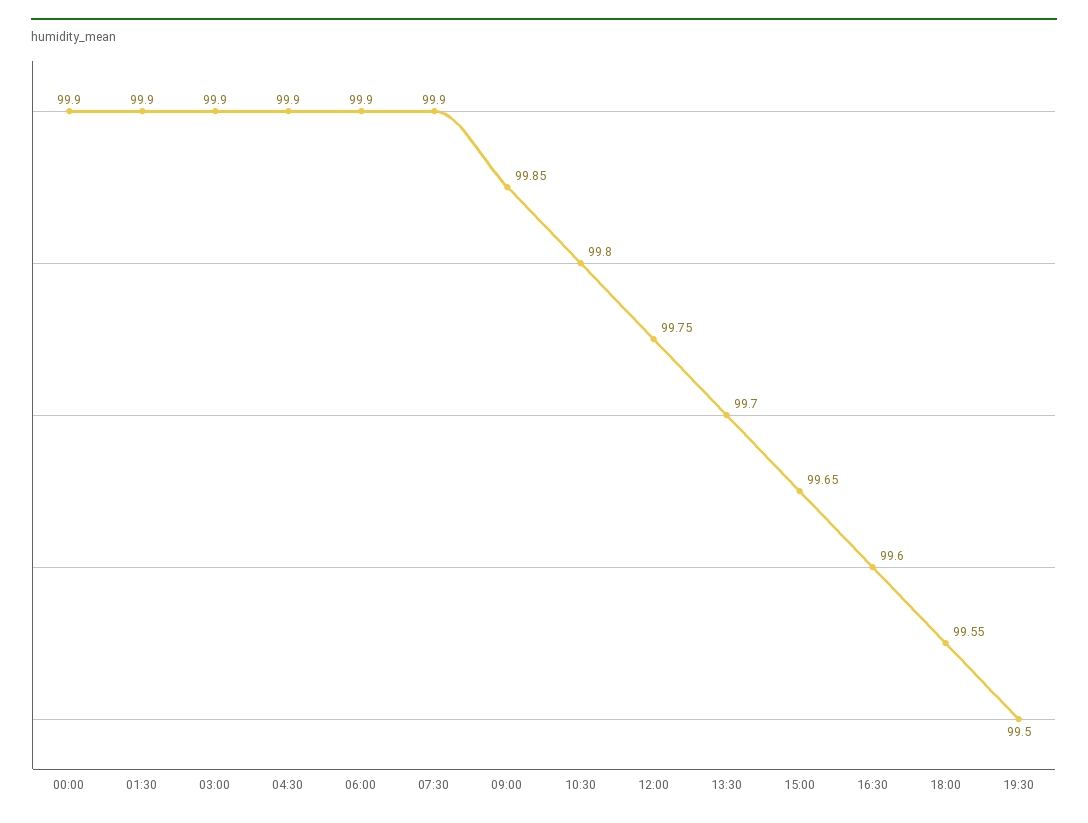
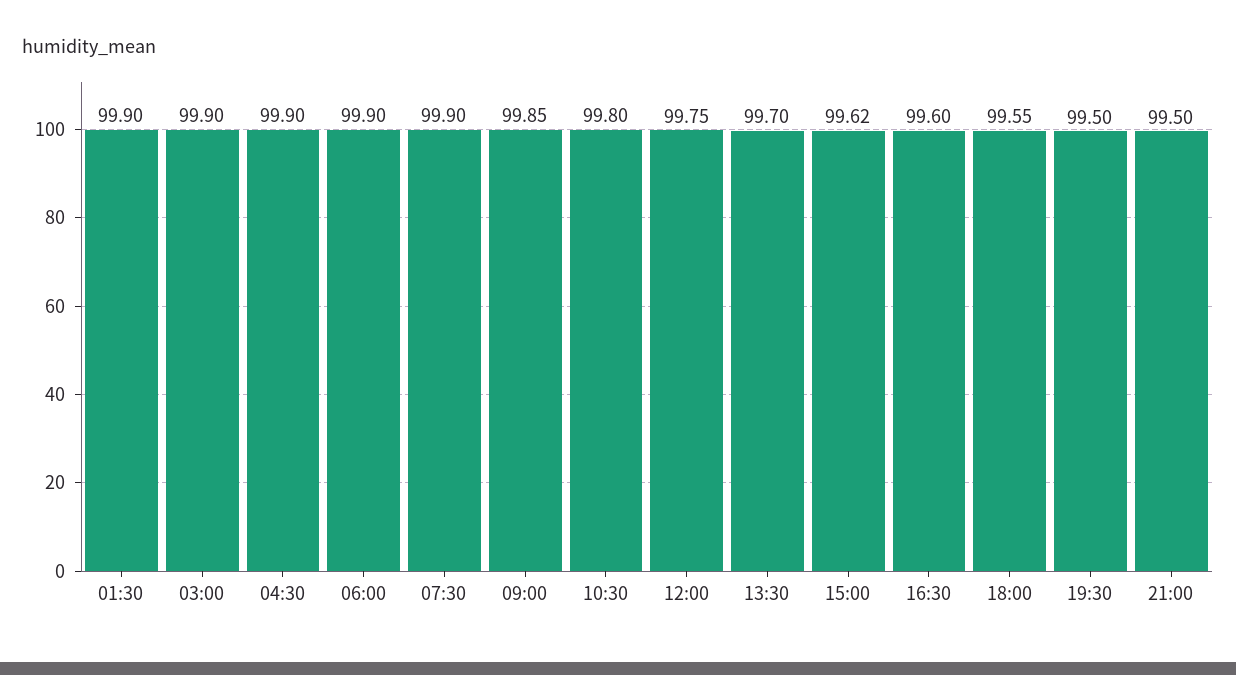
00:00: 99.9 -> none
15:00: 99.65 -> 99.62
21:00: none -> 99.5

